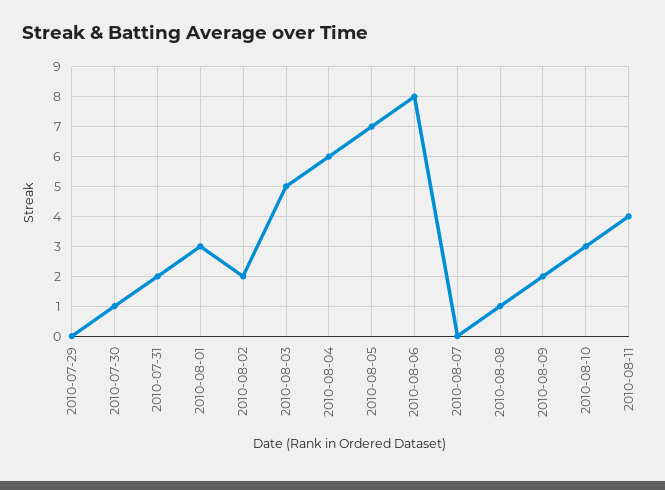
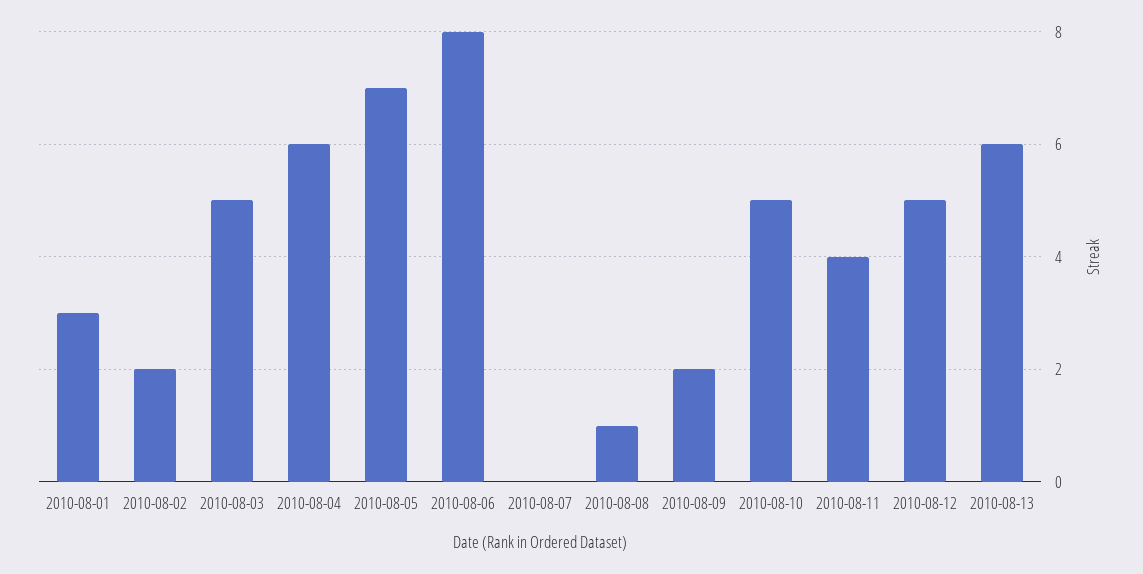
2010-07-29: 0 -> none
2010-07-30: 1 -> none
2010-07-31: 2 -> none
2010-08-10: 3 -> 5
2010-08-12: none -> 5
2010-08-13: none -> 6

